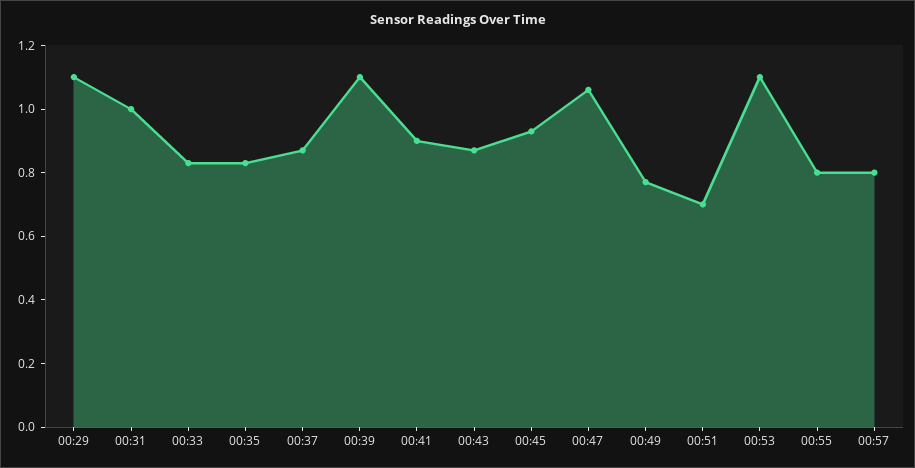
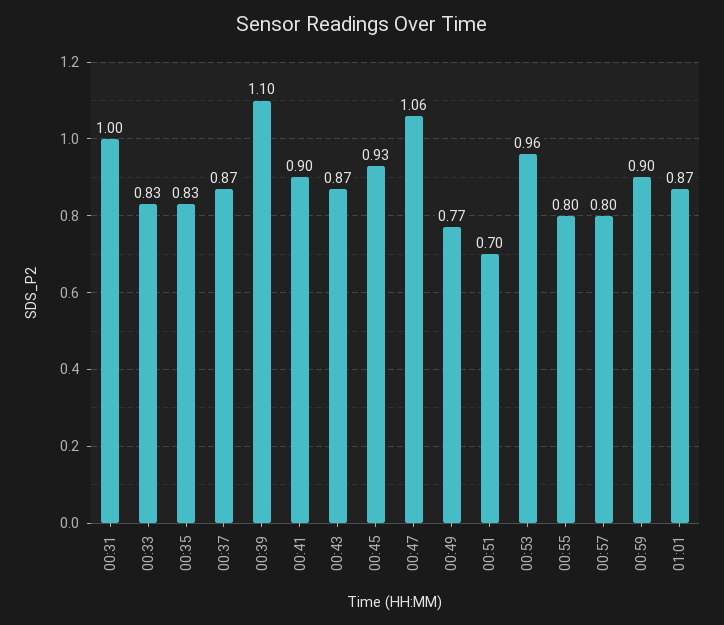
00:29: 1.1 -> none
00:53: 1.1 -> 0.96
00:59: none -> 0.9
01:01: none -> 0.87

